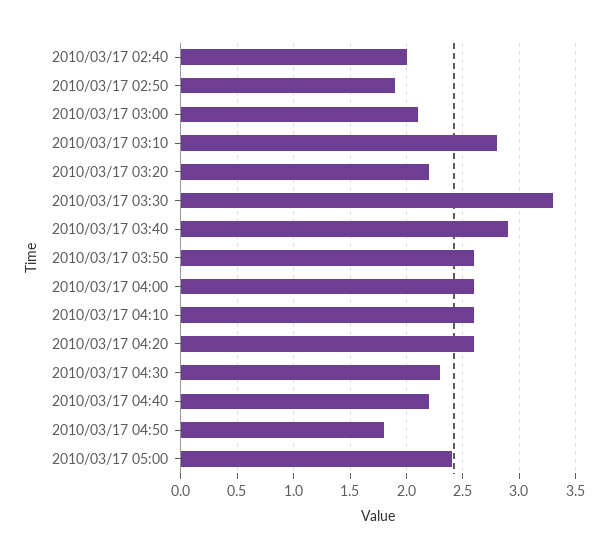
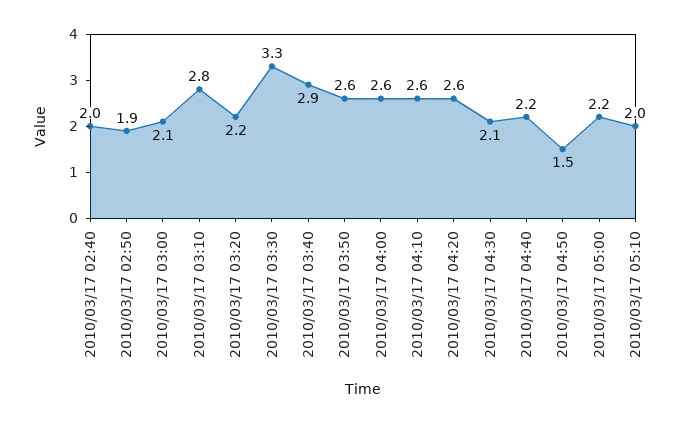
2010/03/17 04:30: 2.3 -> 2.1
2010/03/17 04:50: 1.8 -> 1.5
2010/03/17 05:00: 2.4 -> 2.2
2010/03/17 05:10: none -> 2

